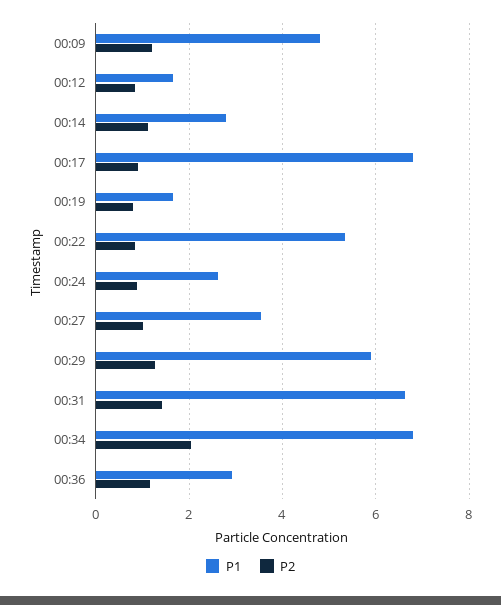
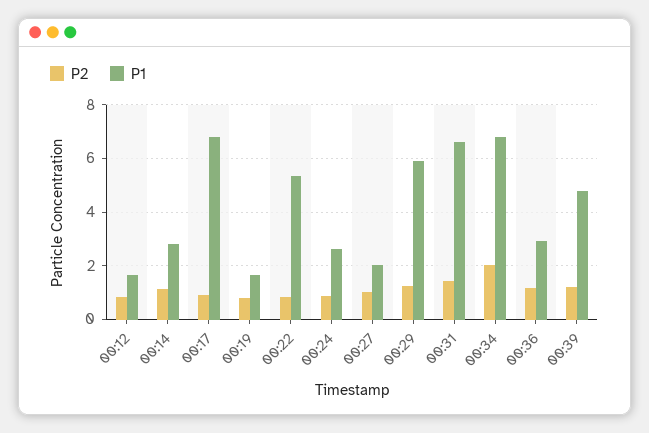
P1, 00:09: 4.8 -> none
P2, 00:09: 1.2 -> none
P1, 00:27: 3.6 -> 2
P2, 00:39: none -> 1.25
P1, 00:39: none -> 4.75

